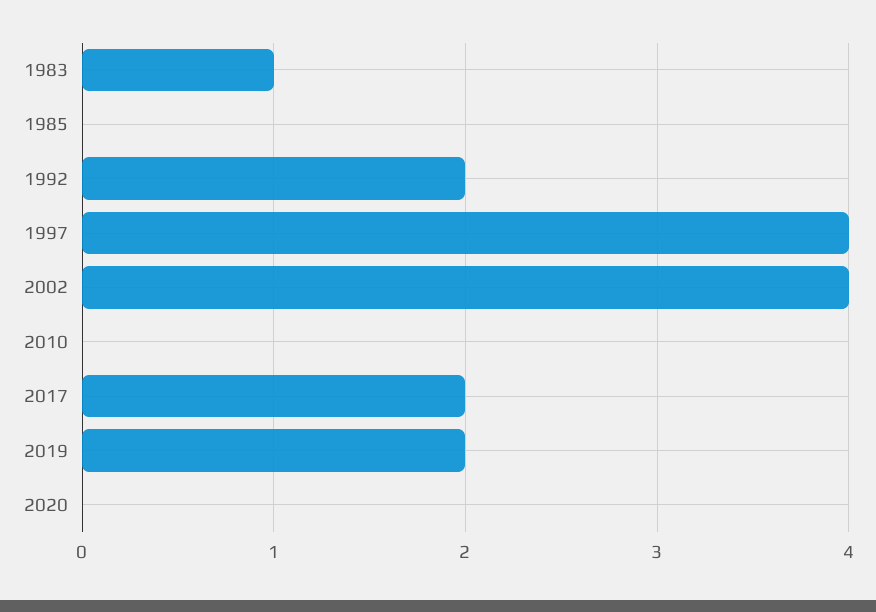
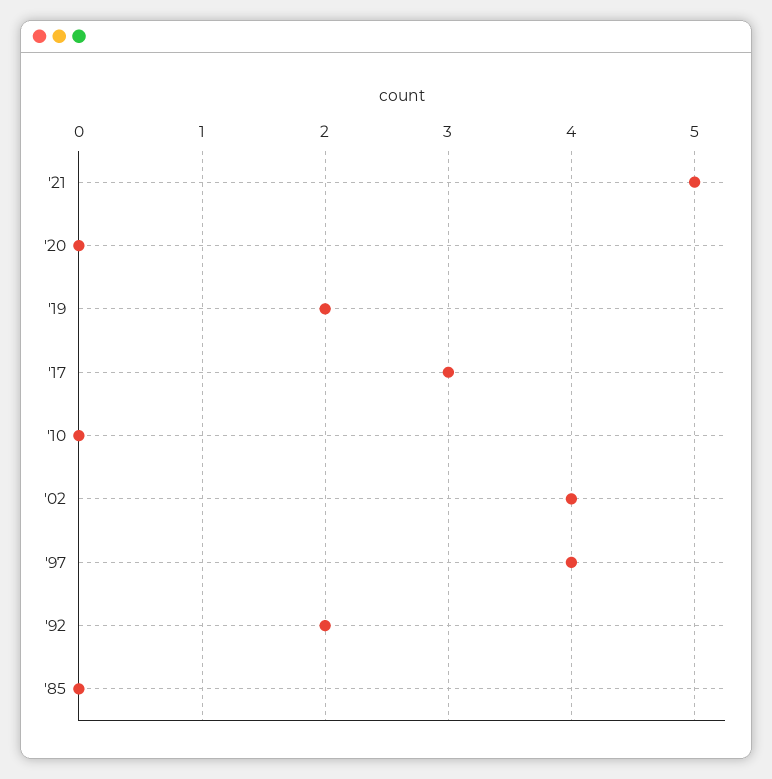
1983: 1 -> none
2017: 2 -> 3
'21: none -> 5

